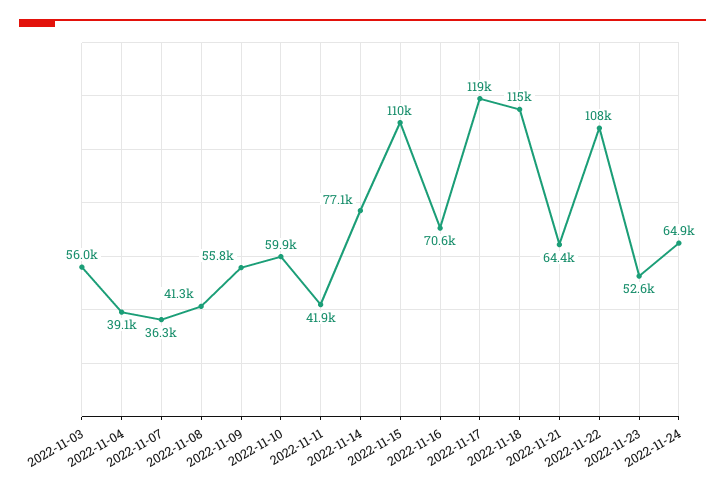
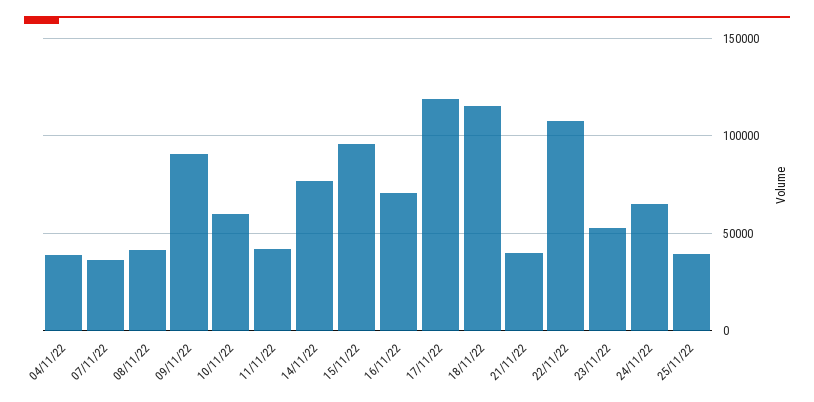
2022-11-03: 56000 -> none
2022-11-09: 55800 -> 90000
2022-11-15: 110000 -> 95000
2022-11-21: 64400 -> 40000
25/11/22: none -> 40000

